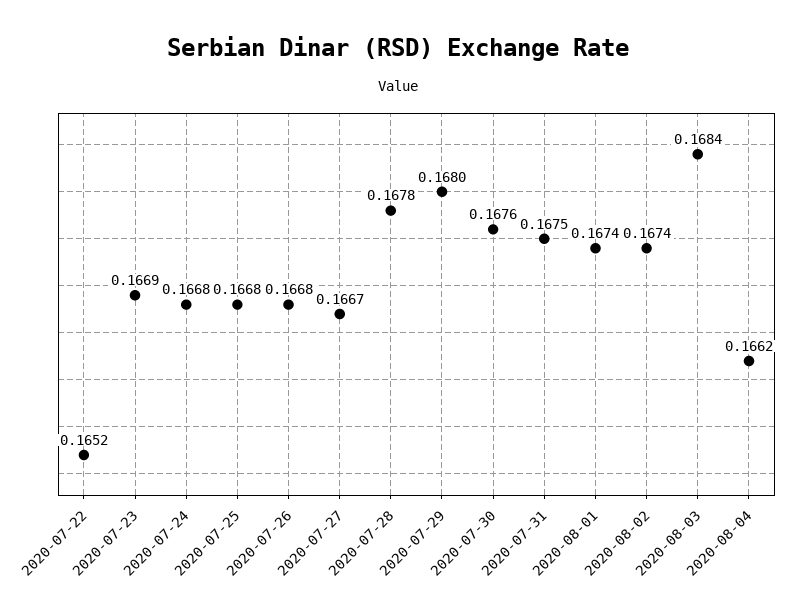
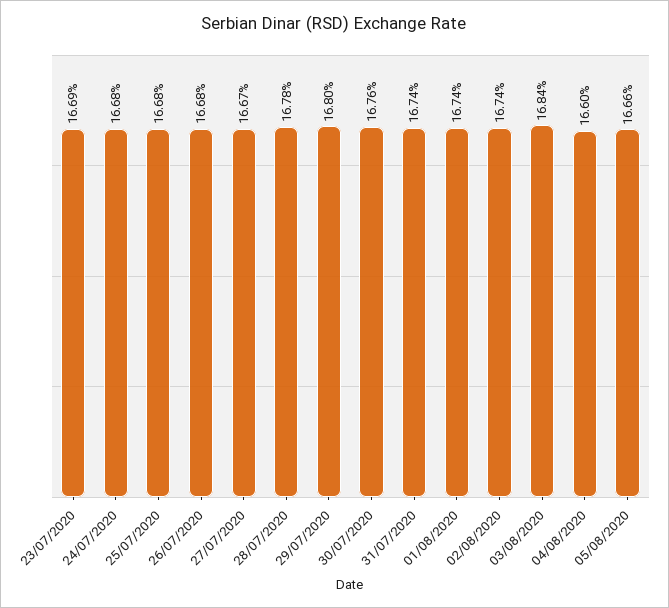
2020-07-22: 0.1652 -> none
2020-07-31: 0.1675 -> 0.1674
2020-08-04: 0.1662 -> 0.166
05/08/2020: none -> 0.1666

